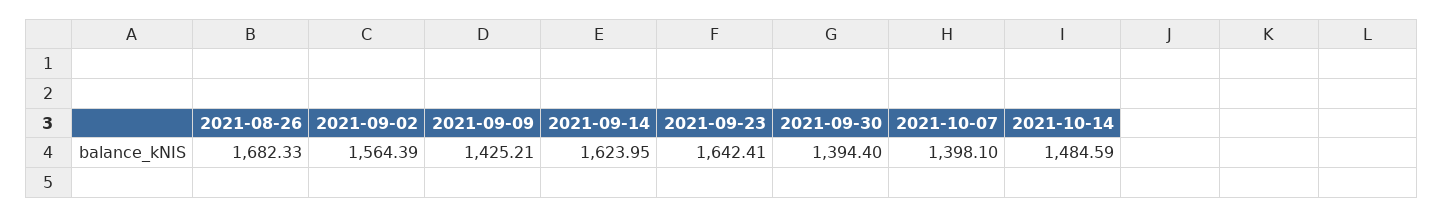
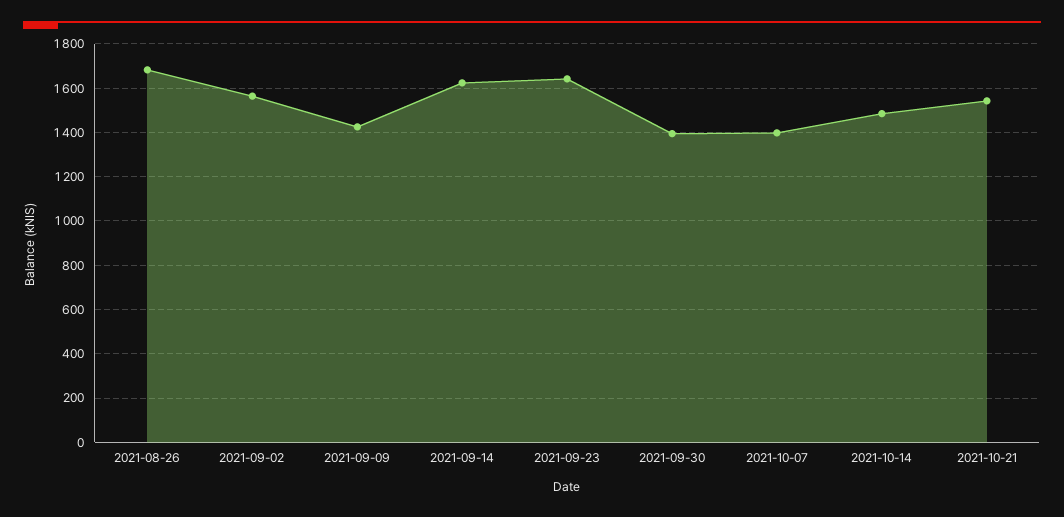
2021-10-21: none -> 1550

